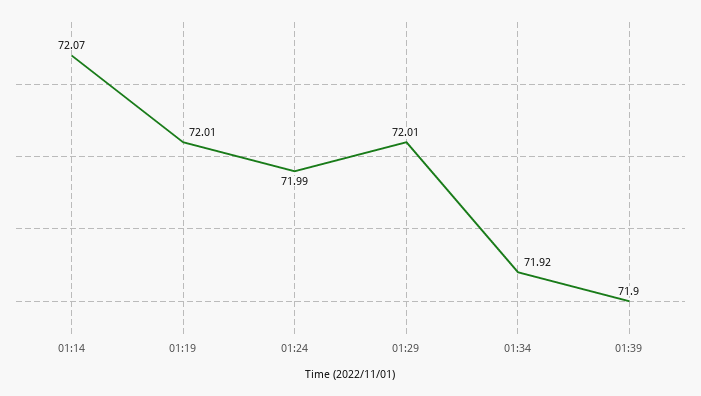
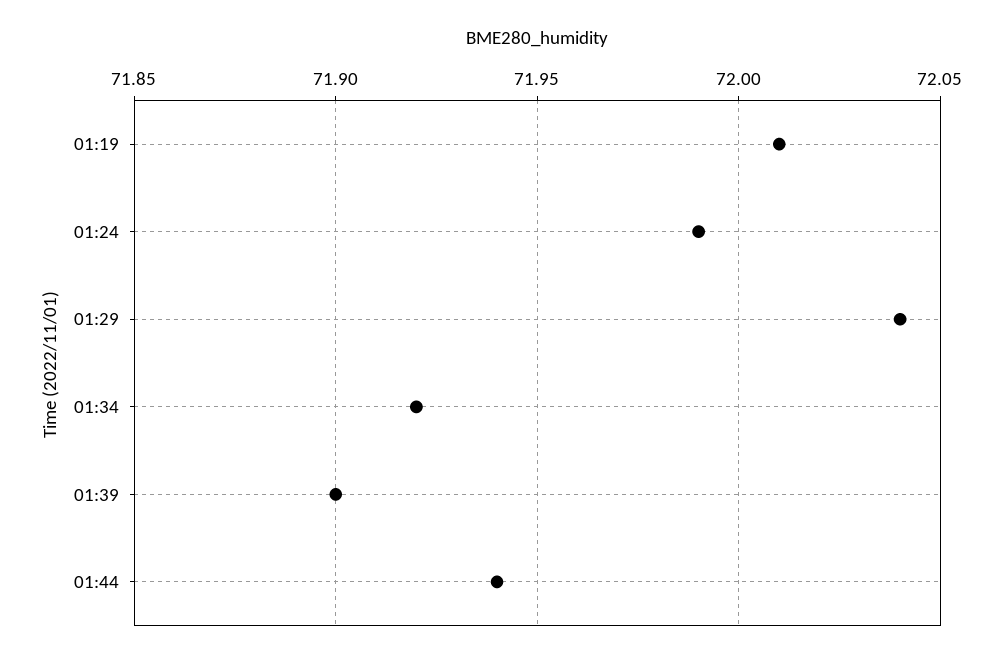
01:14: 72.07 -> none
01:29: 72.01 -> 72.04
01:44: none -> 71.94

